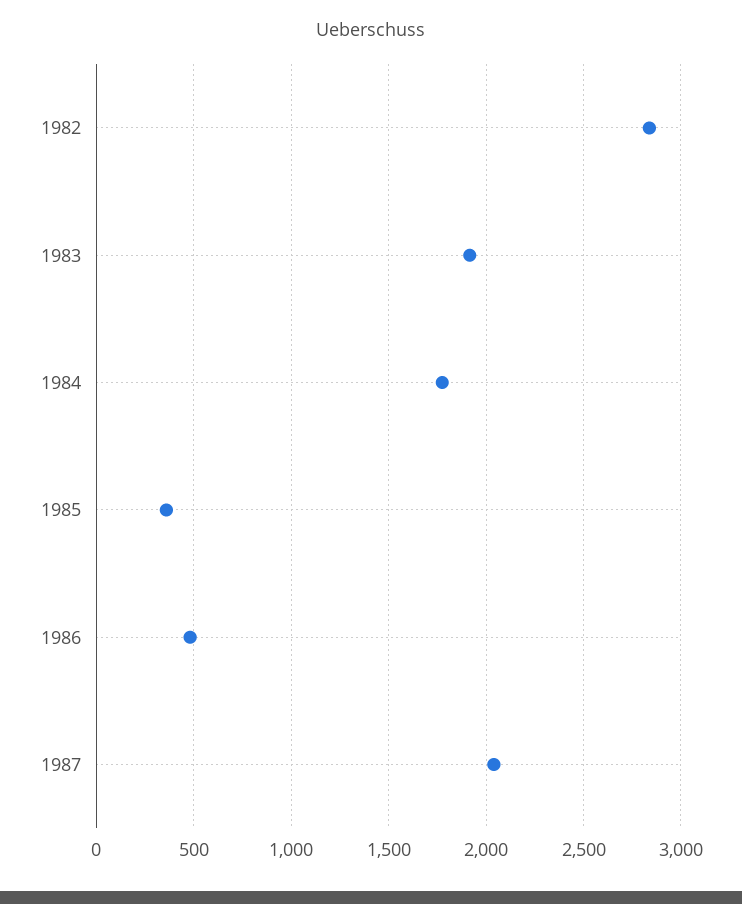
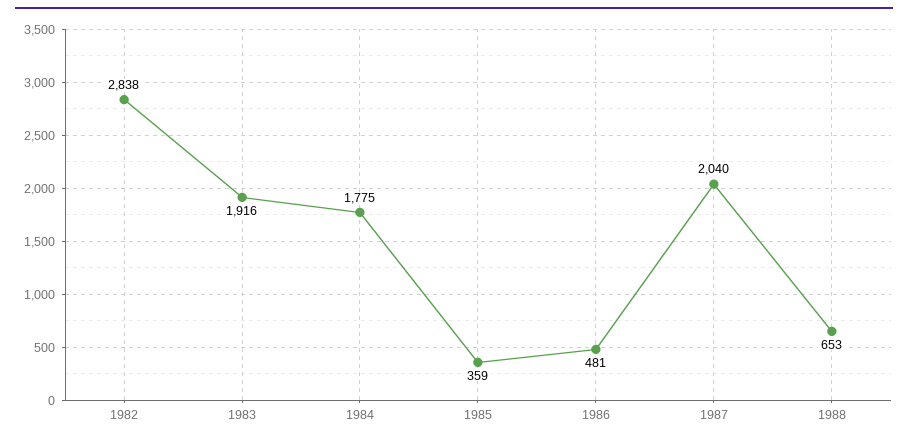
1988: none -> 653

